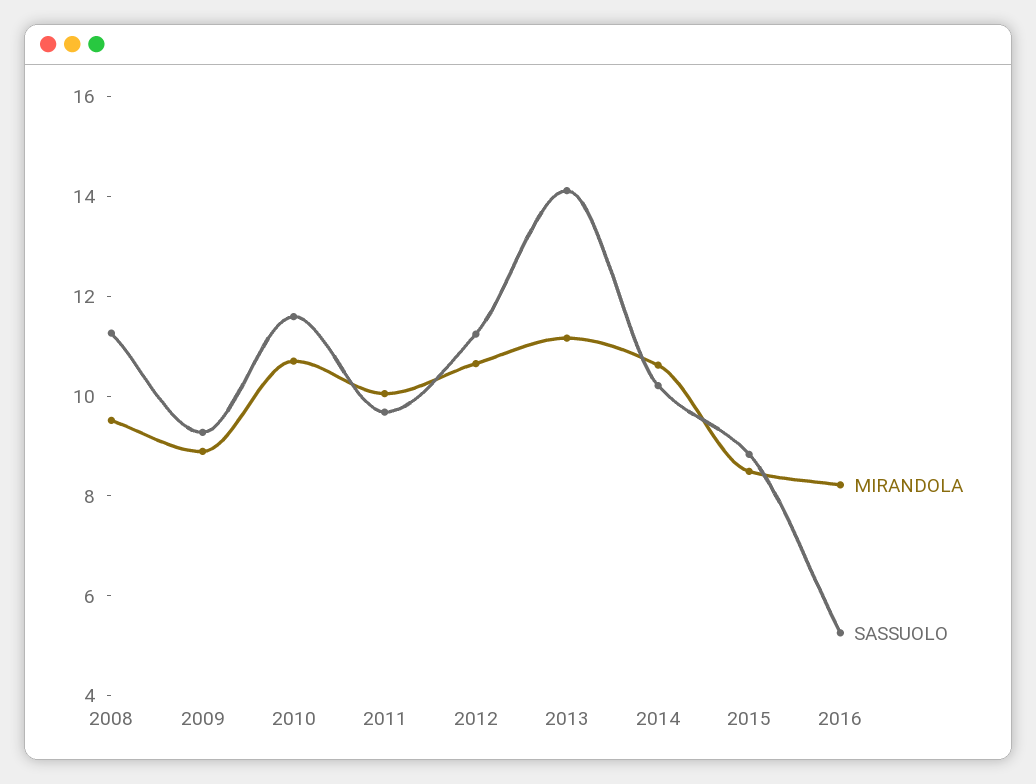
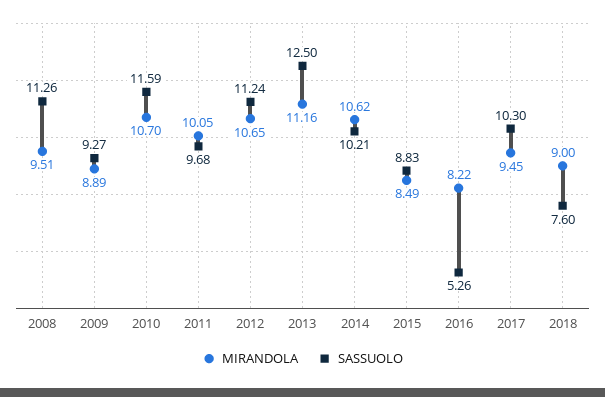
SASSUOLO, 2013: 14 -> 12.5
MIRANDOLA, 2017: none -> 9.45
SASSUOLO, 2017: none -> 10.3
MIRANDOLA, 2018: none -> 9
SASSUOLO, 2018: none -> 7.6

